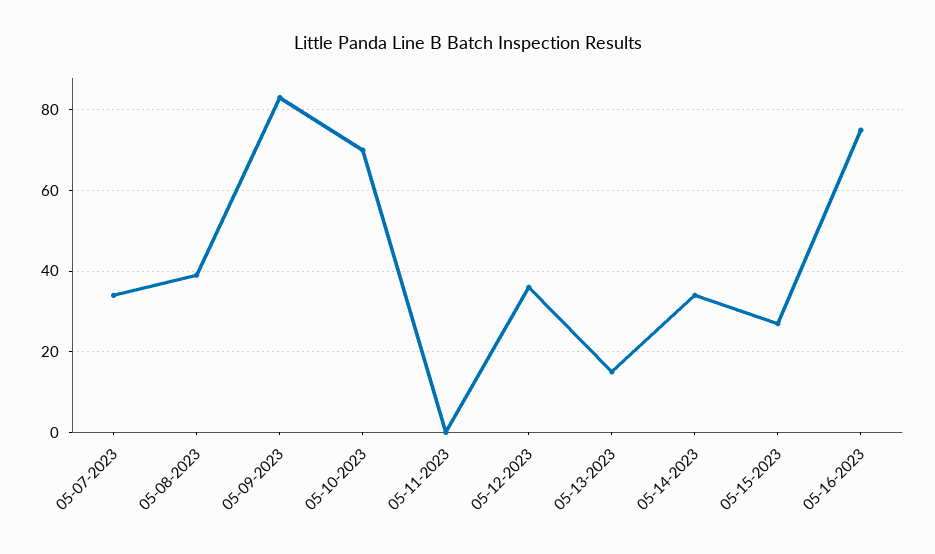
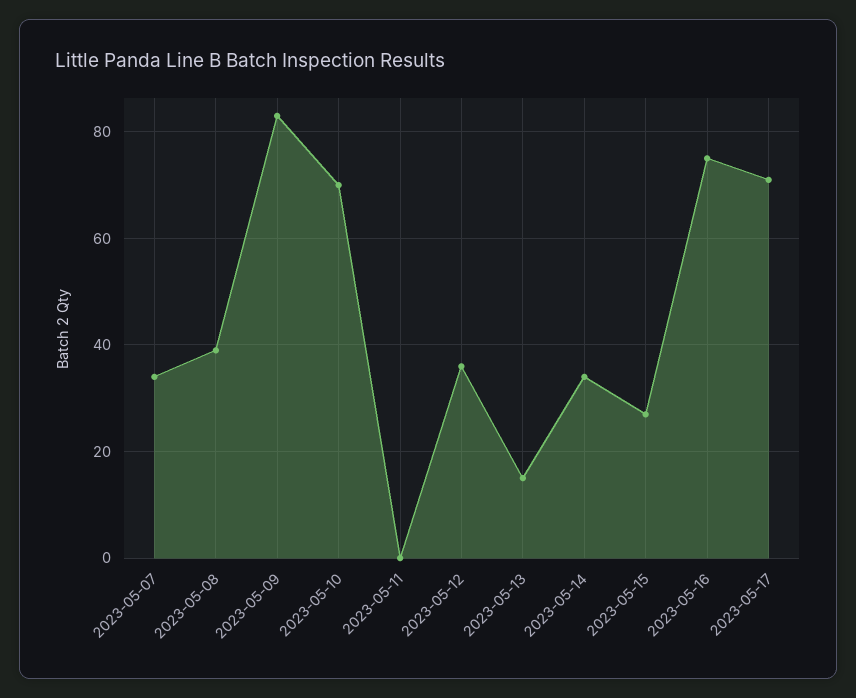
2023-05-17: none -> 70

